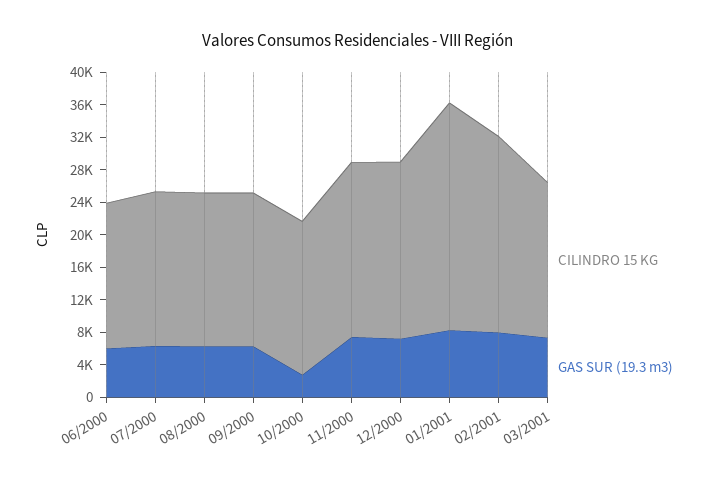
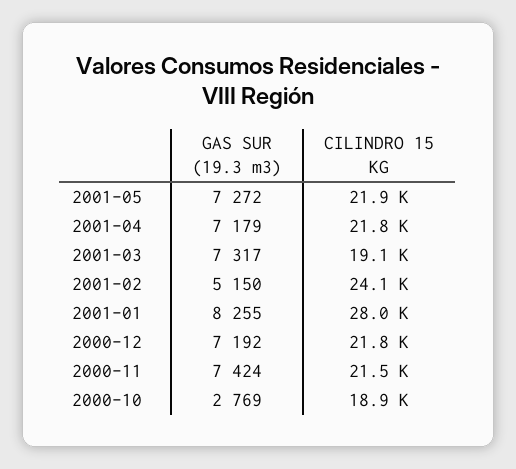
CILINDRO 15 KG, 06/2000: 18000 -> none
GAS SUR (19.3 m3), 06/2000: 6000 -> none
CILINDRO 15 KG, 07/2000: 19000 -> none
GAS SUR (19.3 m3), 07/2000: 6000 -> none
CILINDRO 15 KG, 08/2000: 19000 -> none
GAS SUR (19.3 m3), 08/2000: 6000 -> none
CILINDRO 15 KG, 09/2000: 19000 -> none
GAS SUR (19.3 m3), 09/2000: 6000 -> none
GAS SUR (19.3 m3), 02/2001: 8000 -> 5150
GAS SUR (19.3 m3), 2001-05: none -> 7272
CILINDRO 15 KG, 2001-05: none -> 21900
GAS SUR (19.3 m3), 2001-04: none -> 7179
CILINDRO 15 KG, 2001-04: none -> 21800

